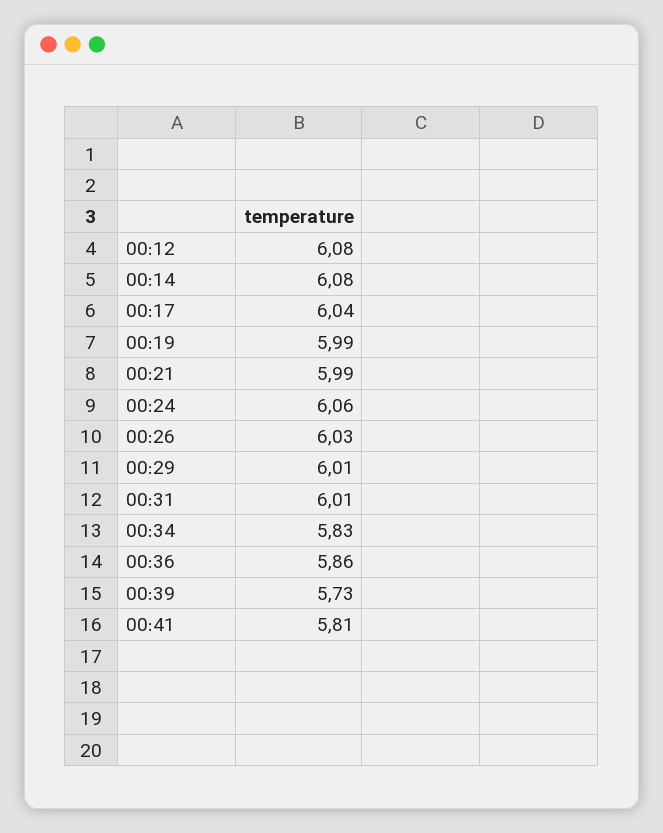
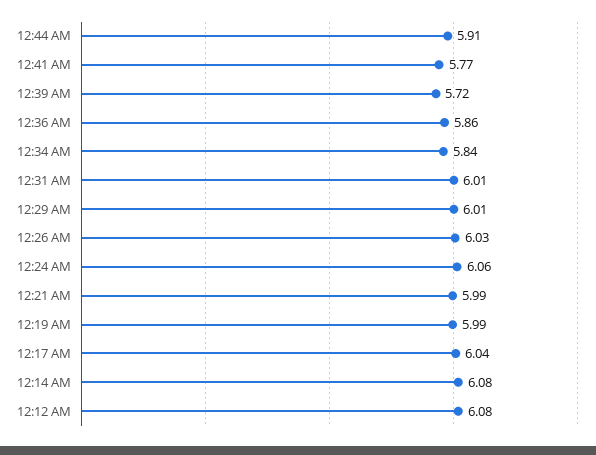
00:34: 5.83 -> 5.84
00:39: 5.73 -> 5.72
00:41: 5.81 -> 5.77
12:44 AM: none -> 5.91

